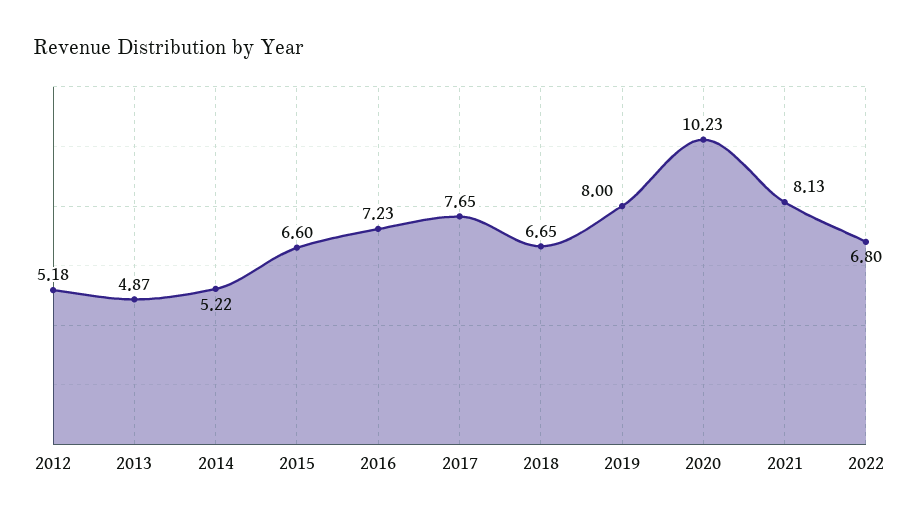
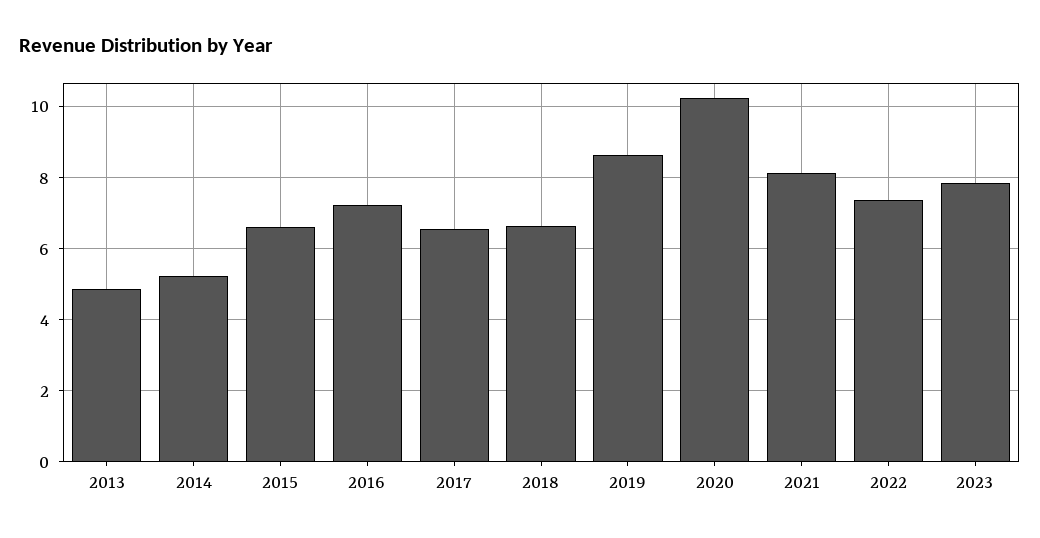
2012: 5.18 -> none
2017: 7.65 -> 6.6
2019: 8 -> 8.6
2022: 6.8 -> 7.4
2023: none -> 7.8

